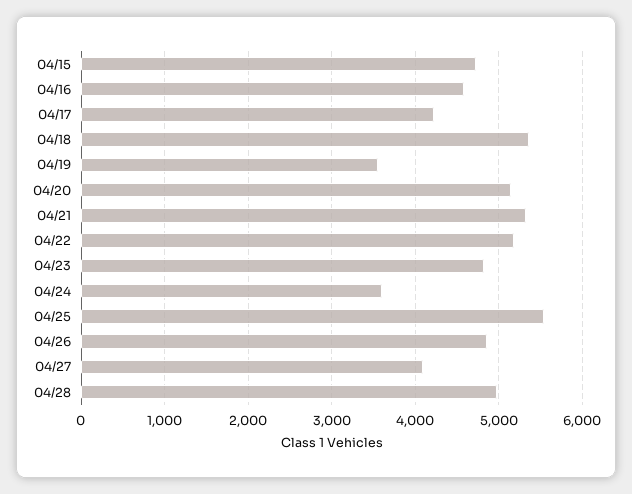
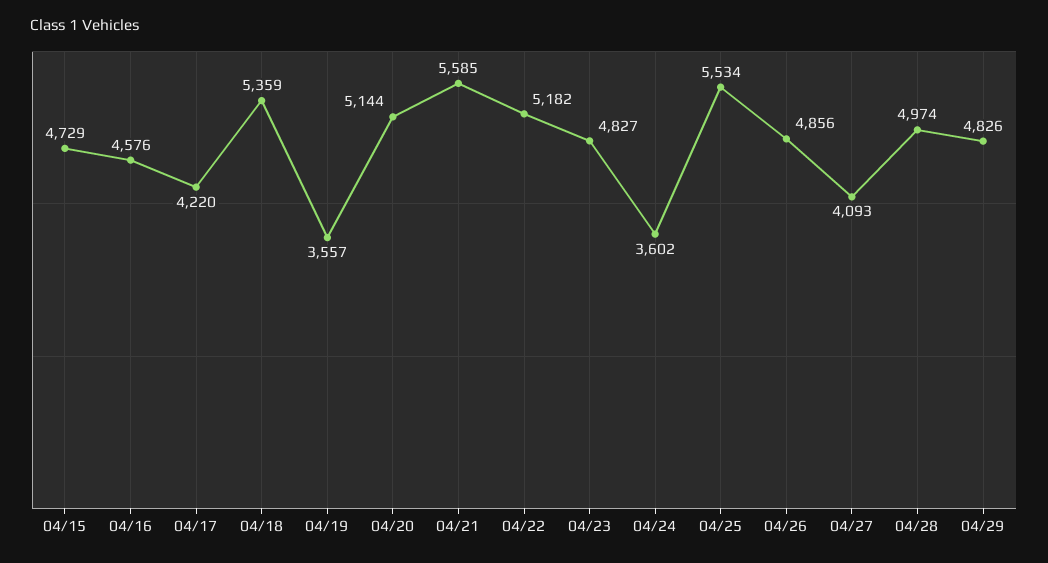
04/21: 5300 -> 5585
04/29: none -> 4826

